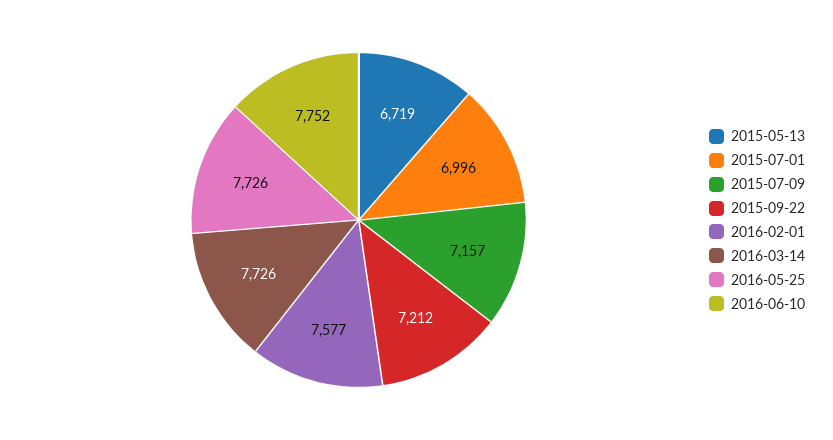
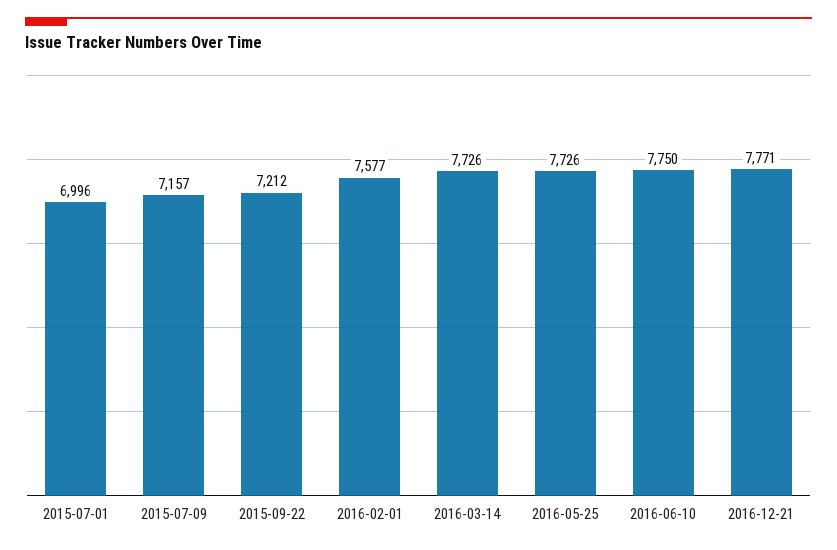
2015-05-13: 6719 -> none
2016-06-10: 7752 -> 7750
2016-12-21: none -> 7771

